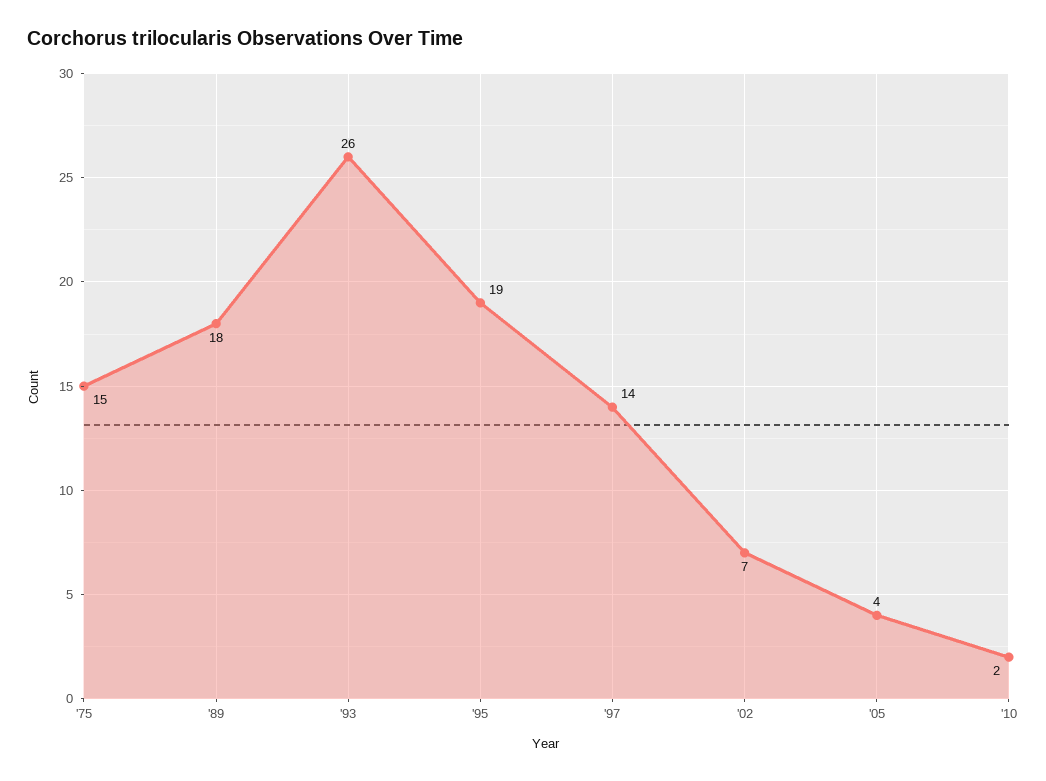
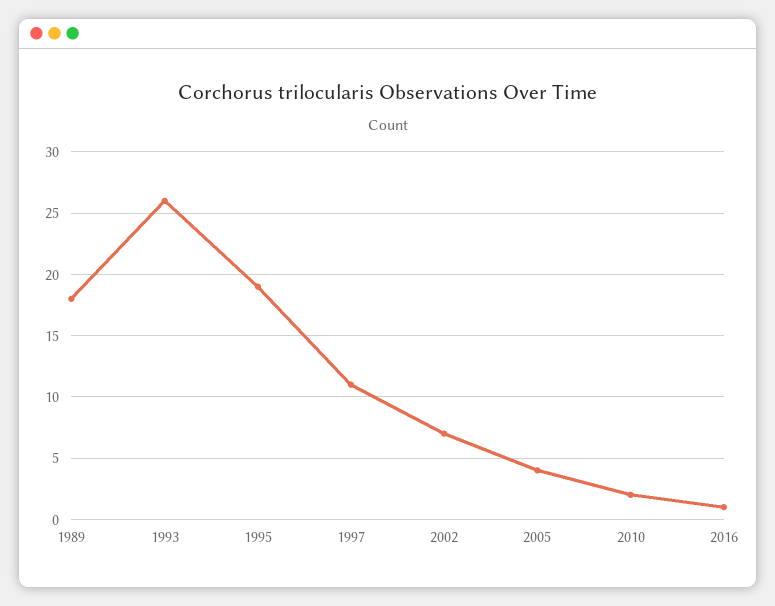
'75: 15 -> none
'97: 14 -> 11
2016: none -> 1

